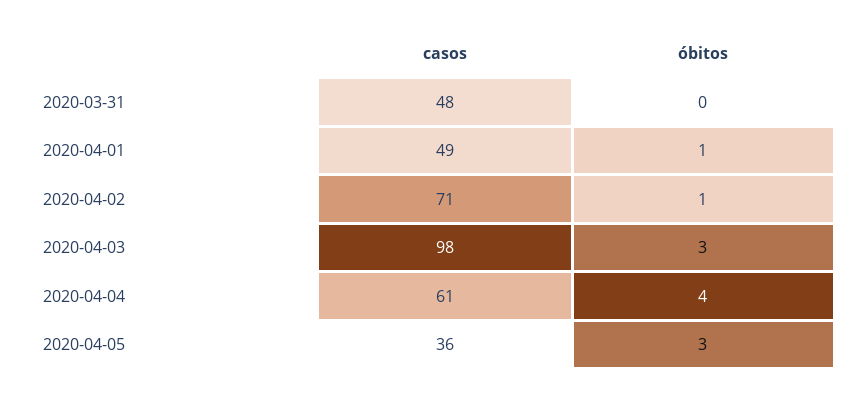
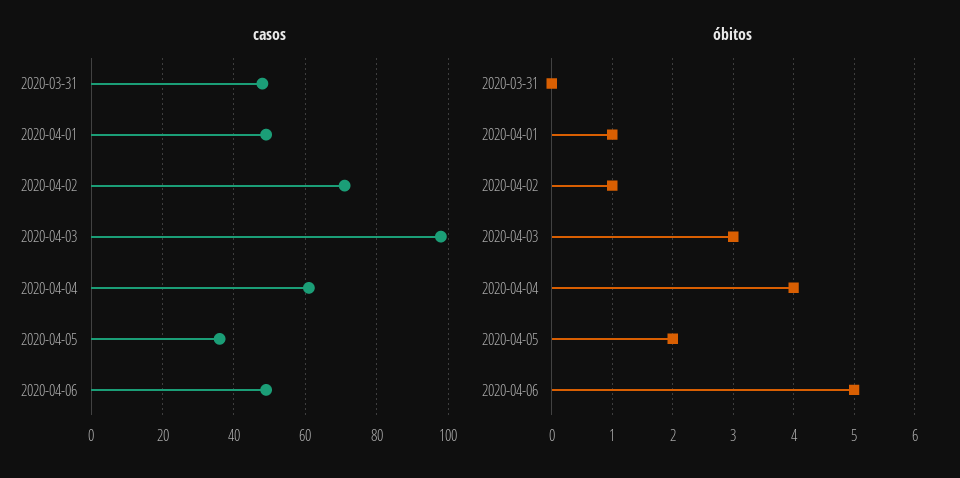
óbitos, 2020-04-05: 3 -> 2
casos, 2020-04-06: none -> 50
óbitos, 2020-04-06: none -> 5

